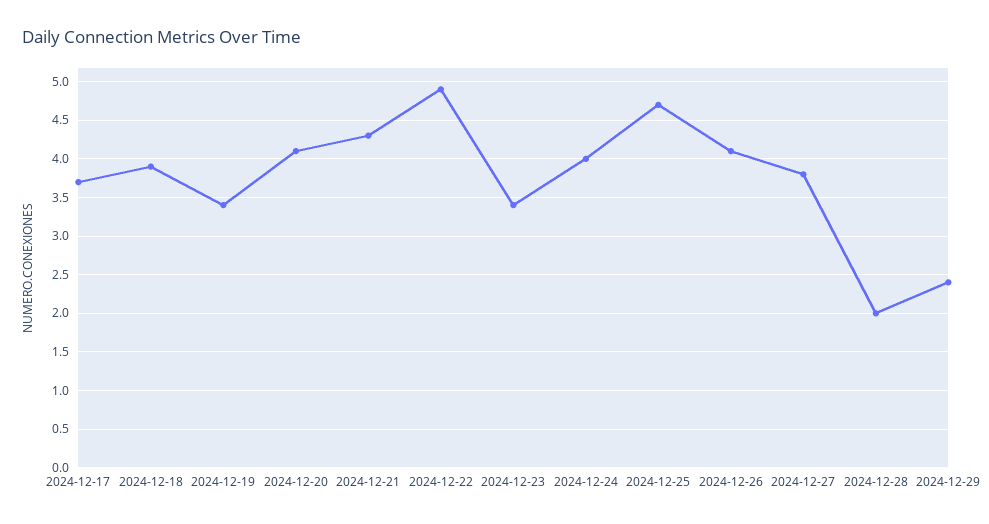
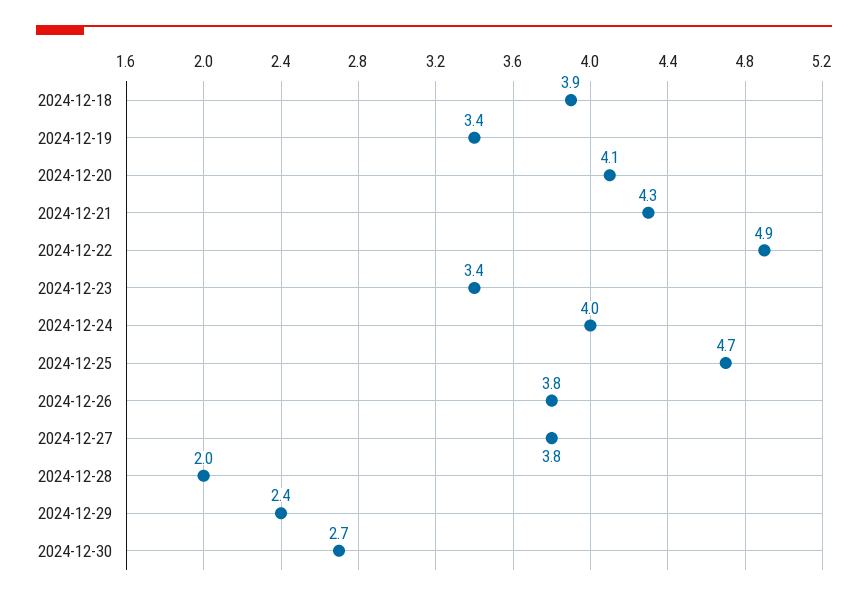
2024-12-17: 3.7 -> none
2024-12-26: 4.1 -> 3.8
2024-12-30: none -> 2.7

